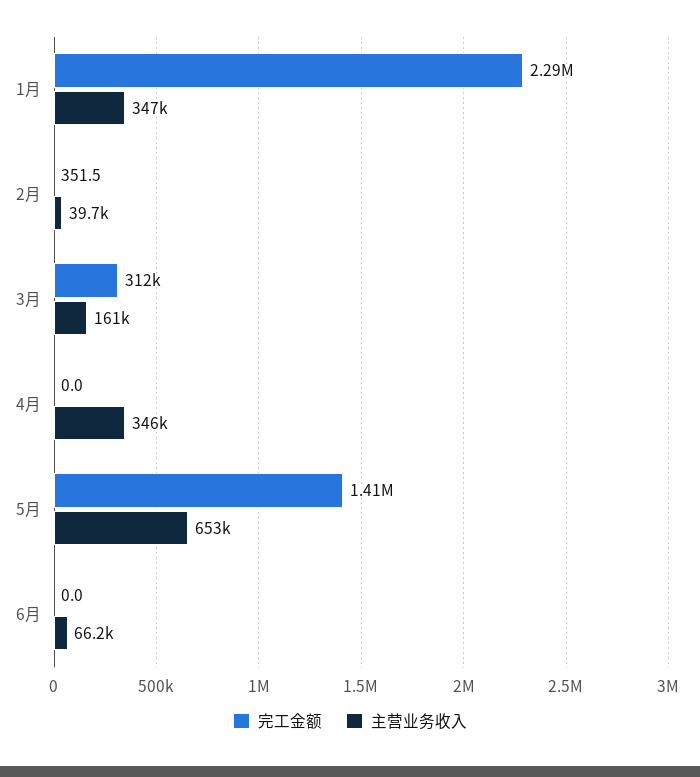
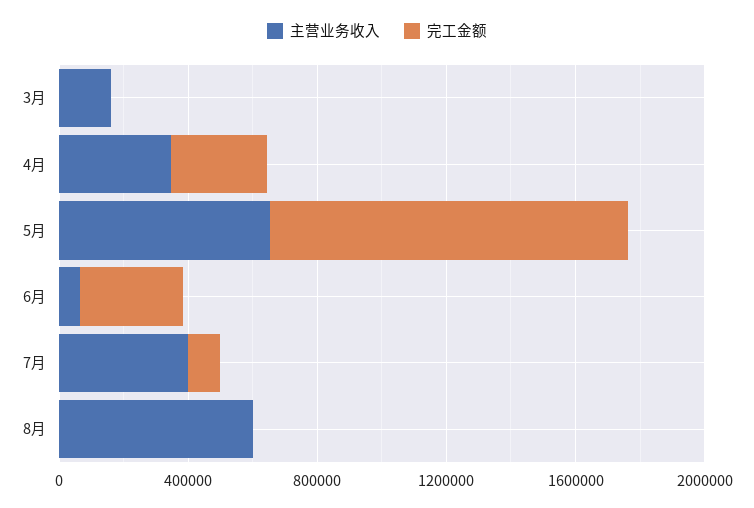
完工金额, 1月: 2290000 -> none
主营业务收入, 1月: 347000 -> none
完工金额, 2月: 351.5 -> none
主营业务收入, 2月: 39700 -> none
完工金额, 3月: 312000 -> 0
完工金额, 4月: 0 -> 300000
完工金额, 5月: 1410000 -> 1100000
完工金额, 6月: 0 -> 300000
主营业务收入, 7月: none -> 400000
完工金额, 7月: none -> 100000
主营业务收入, 8月: none -> 600000
完工金额, 8月: none -> 0

